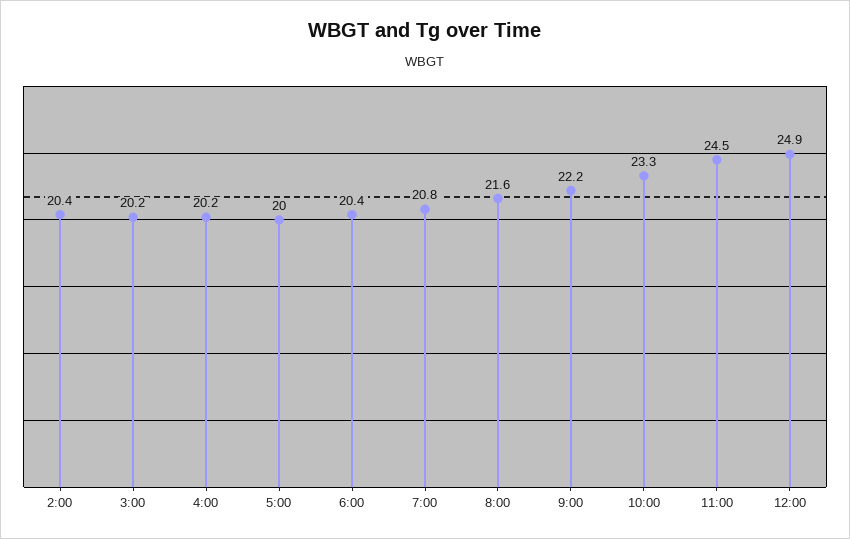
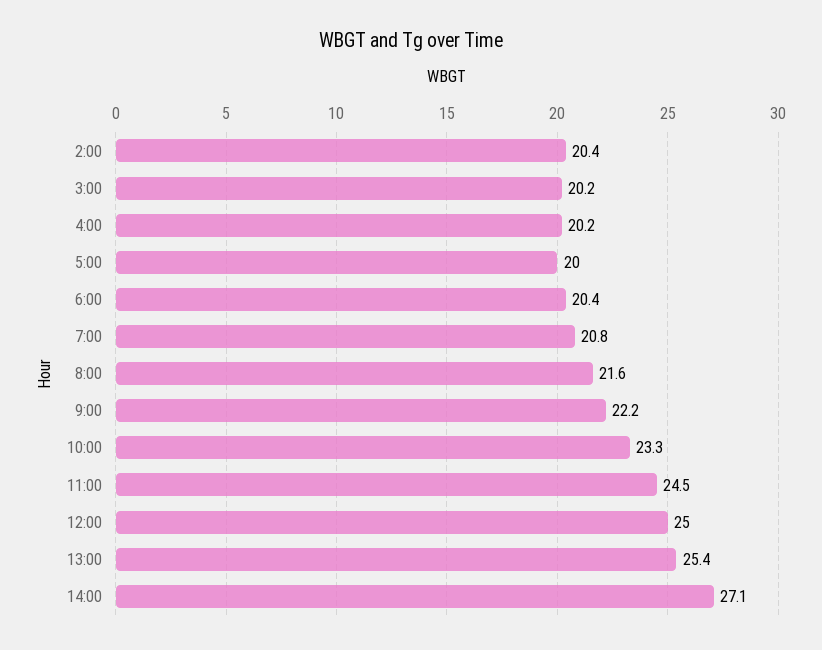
12:00: 24.9 -> 25
13:00: none -> 25.4
14:00: none -> 27.1

